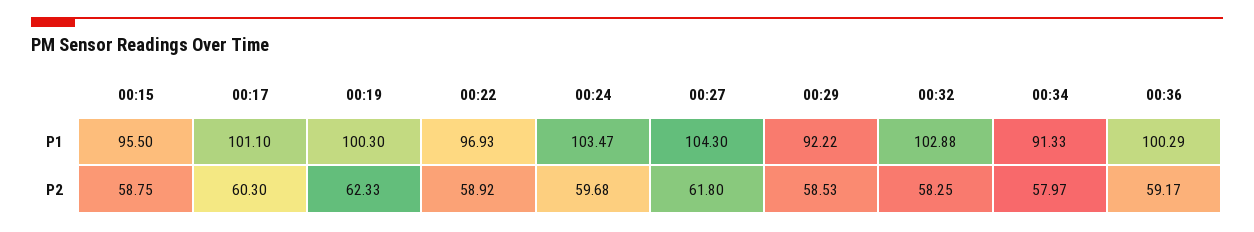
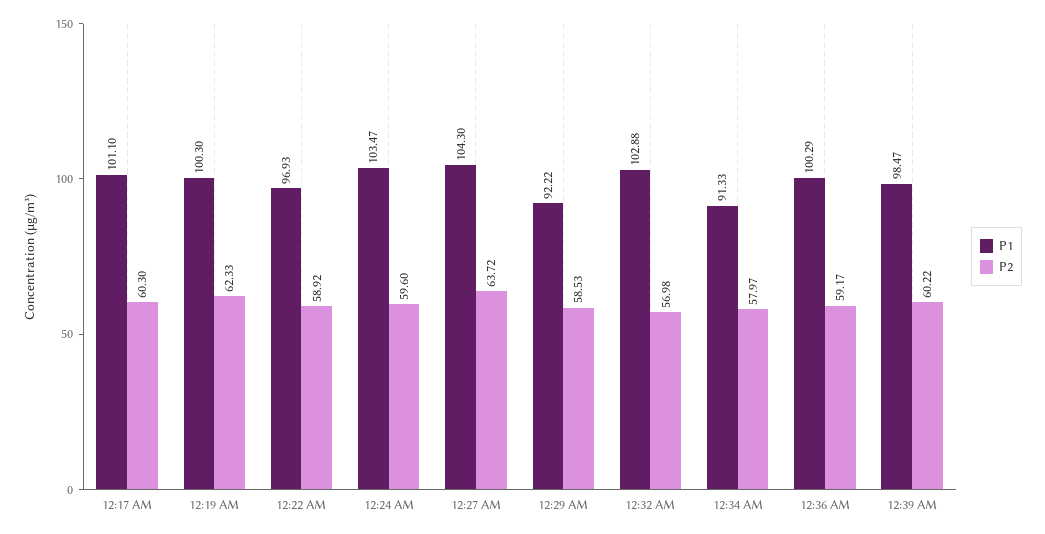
P1, 00:15: 95.5 -> none
P2, 00:15: 58.75 -> none
P2, 00:24: 59.68 -> 59.6
P2, 00:27: 61.8 -> 63.72
P2, 00:32: 58.25 -> 56.98
P1, 12:39 AM: none -> 98.47
P2, 12:39 AM: none -> 60.22

